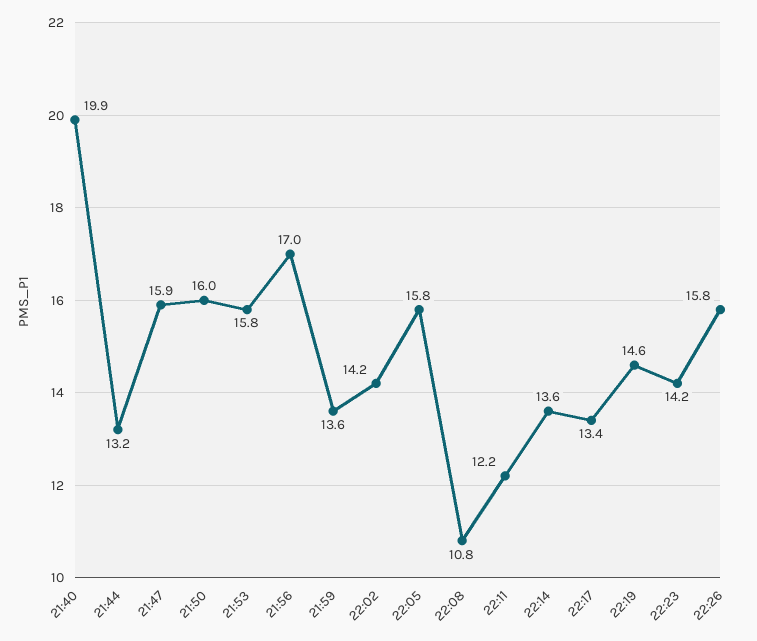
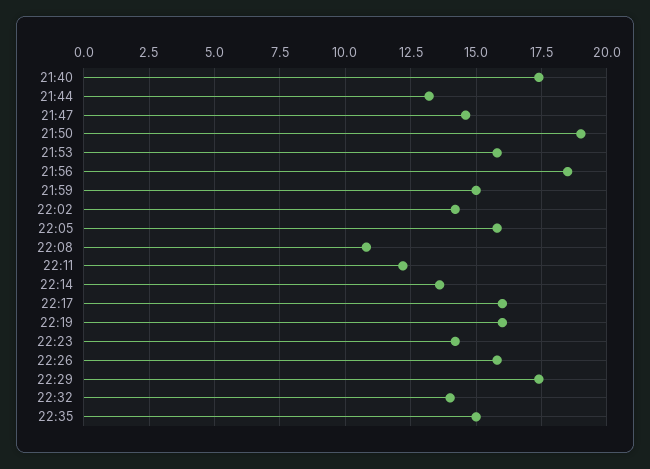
21:40: 19.9 -> 17.5
21:47: 15.9 -> 14.5
21:50: 16 -> 19
21:56: 17 -> 18.5
21:59: 13.6 -> 15
22:17: 13.4 -> 16
22:19: 14.6 -> 16
22:29: none -> 17.5
22:32: none -> 14
22:35: none -> 15

